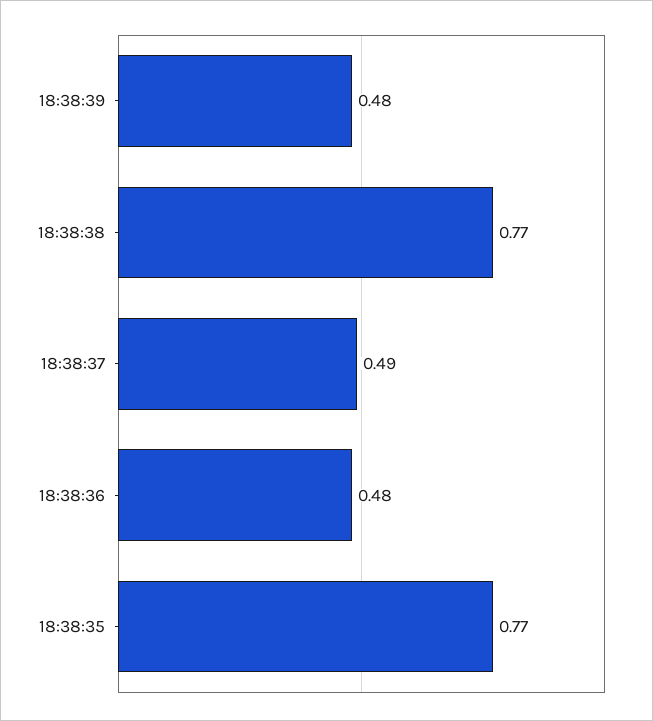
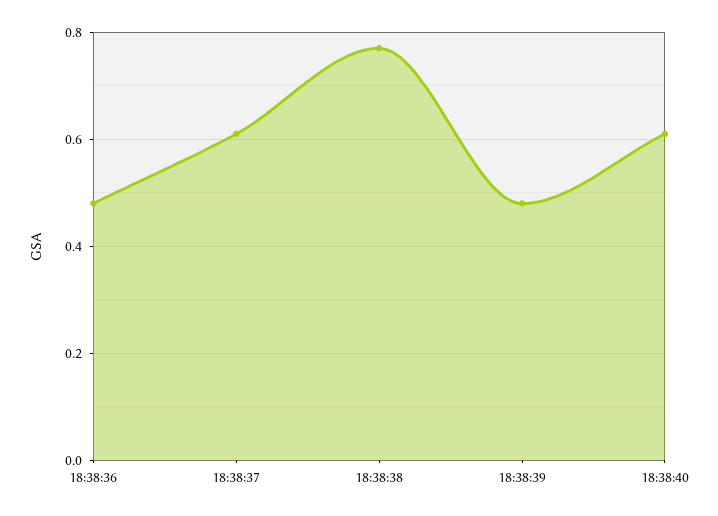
18:38:37: 0.49 -> 0.6
18:38:35: 0.77 -> none
18:38:40: none -> 0.6

